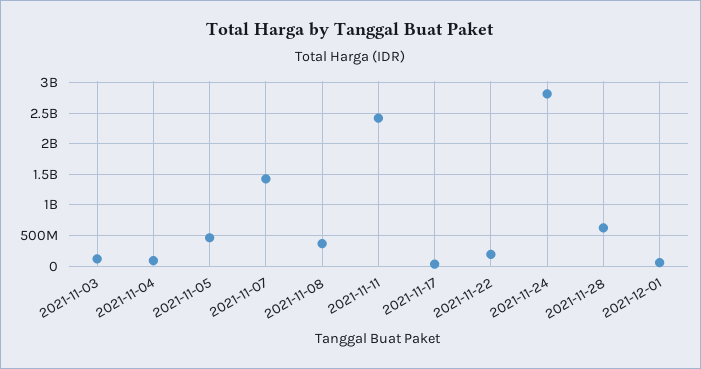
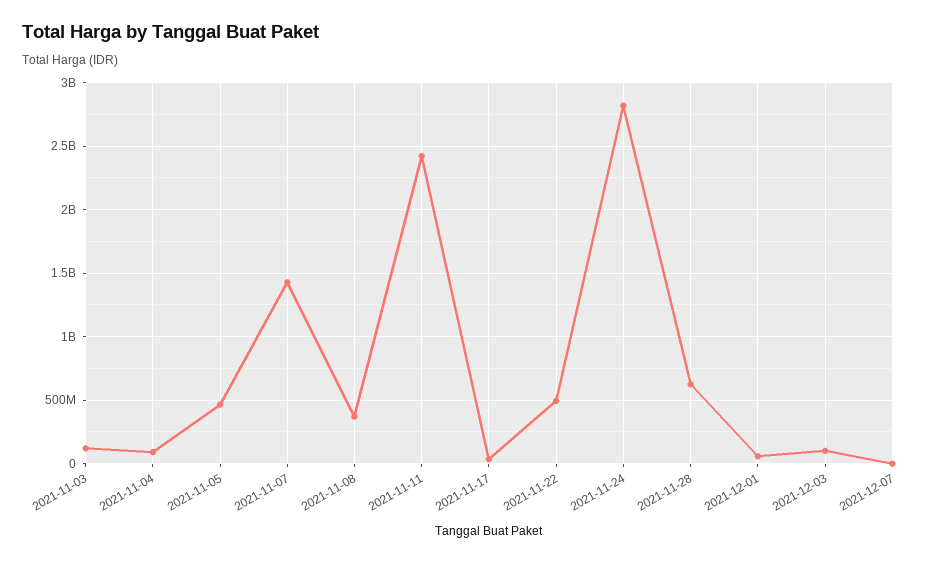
2021-11-22: 200000000 -> 500000000
2021-12-03: none -> 100000000
2021-12-07: none -> 0

